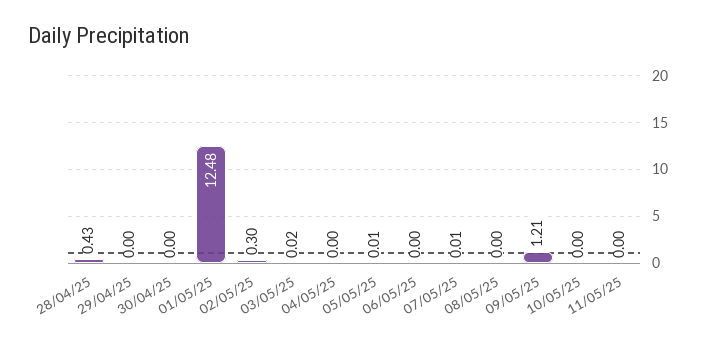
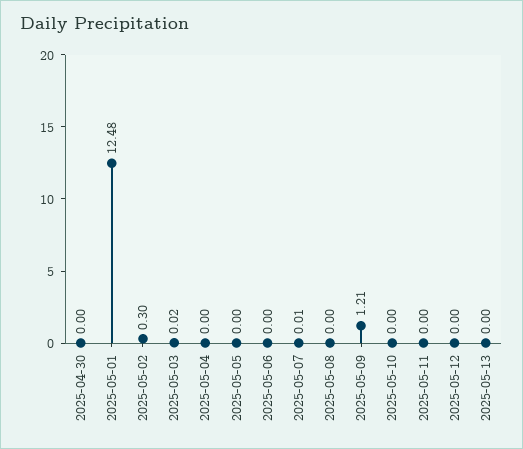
28/04/25: 0.43 -> none
29/04/25: 0 -> none
05/05/25: 0.01 -> 0
2025-05-12: none -> 0
2025-05-13: none -> 0

